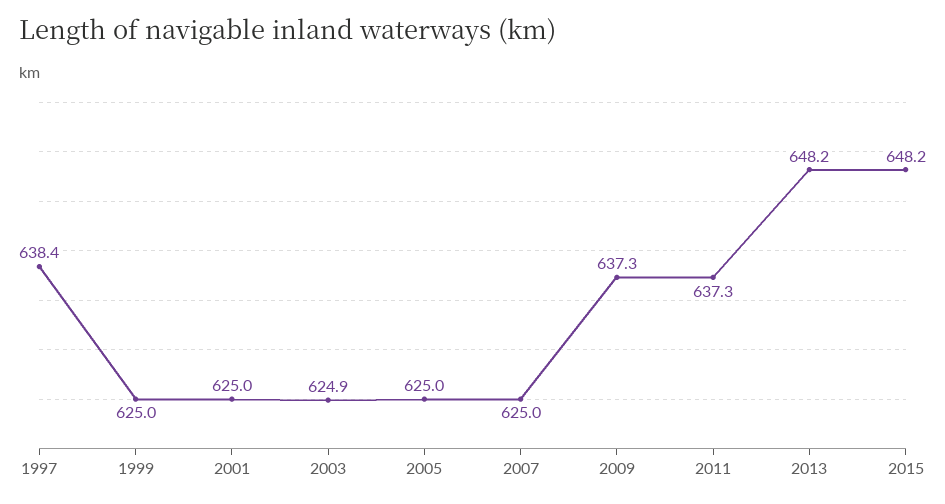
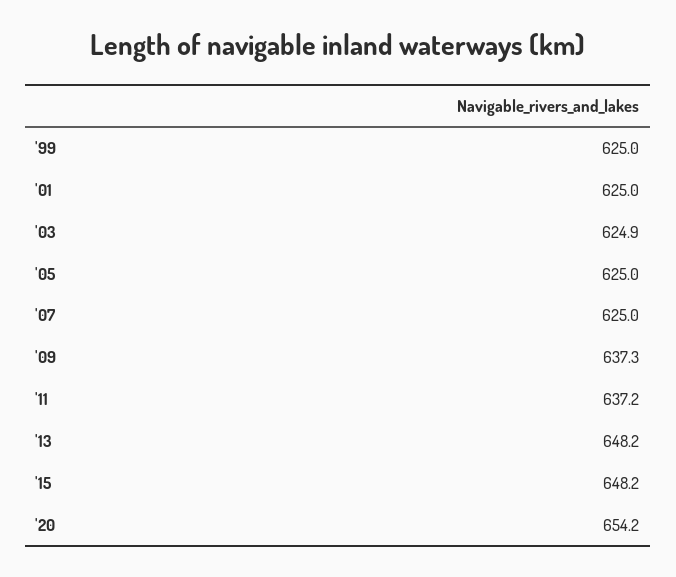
1997: 638.4 -> none
2011: 637.3 -> 637.2
'20: none -> 654.2

